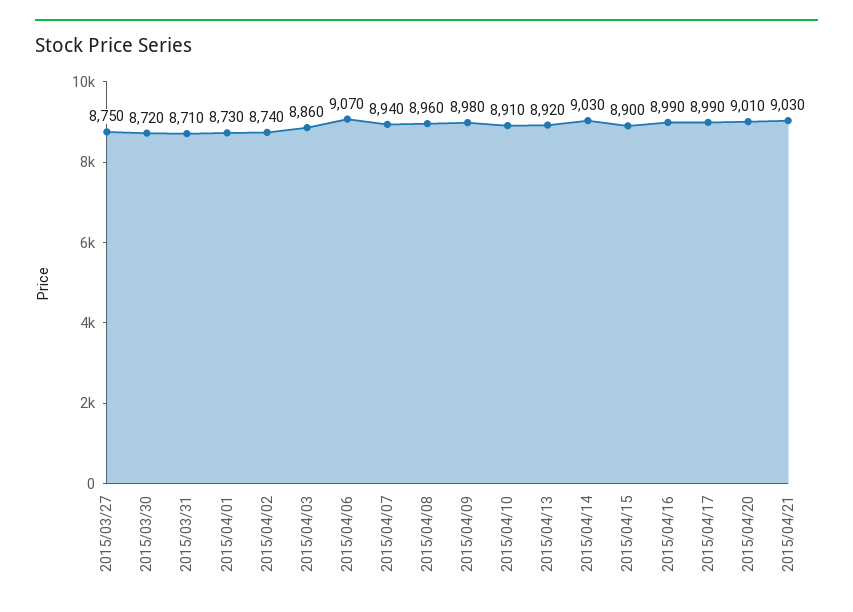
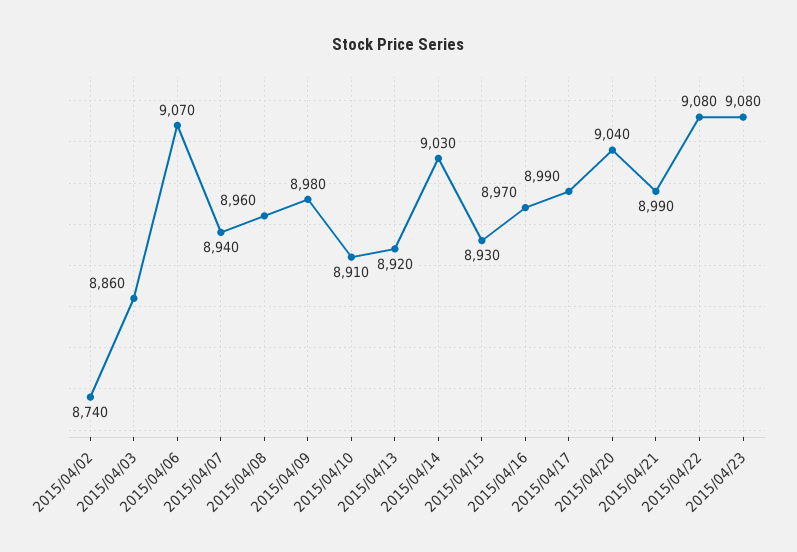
2015/03/27: 8750 -> none
2015/03/30: 8720 -> none
2015/03/31: 8710 -> none
2015/04/01: 8730 -> none
2015/04/15: 8900 -> 8930
2015/04/16: 8990 -> 8970
2015/04/20: 9010 -> 9040
2015/04/21: 9030 -> 8990
2015/04/22: none -> 9080
2015/04/23: none -> 9080

